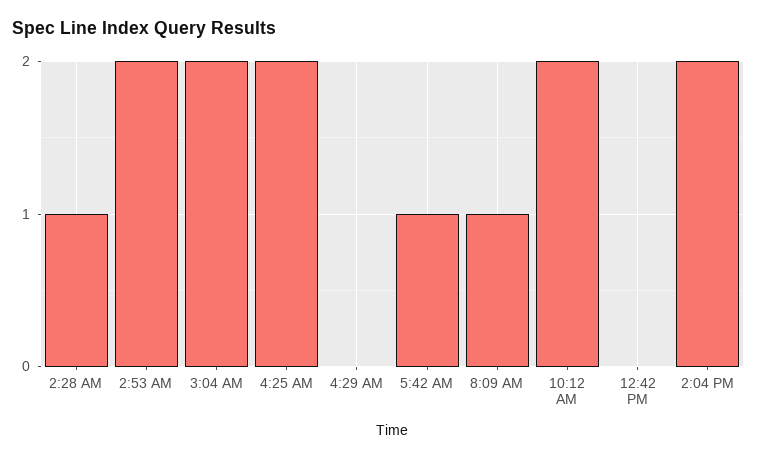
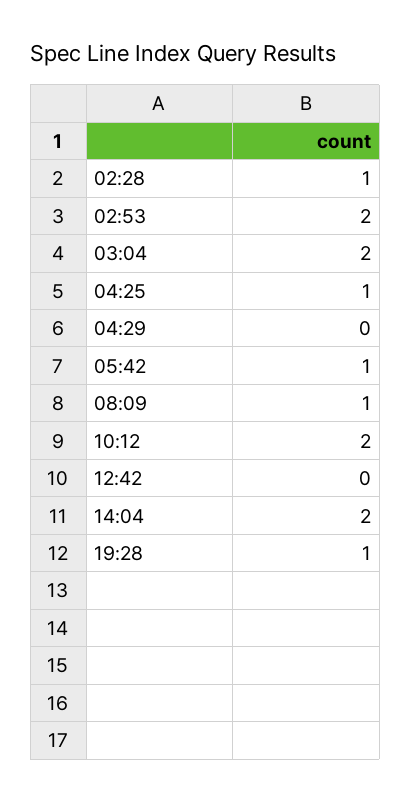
4:25 AM: 2 -> 1
19:28: none -> 1

